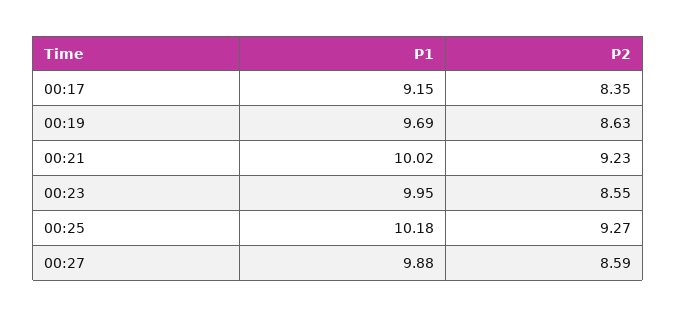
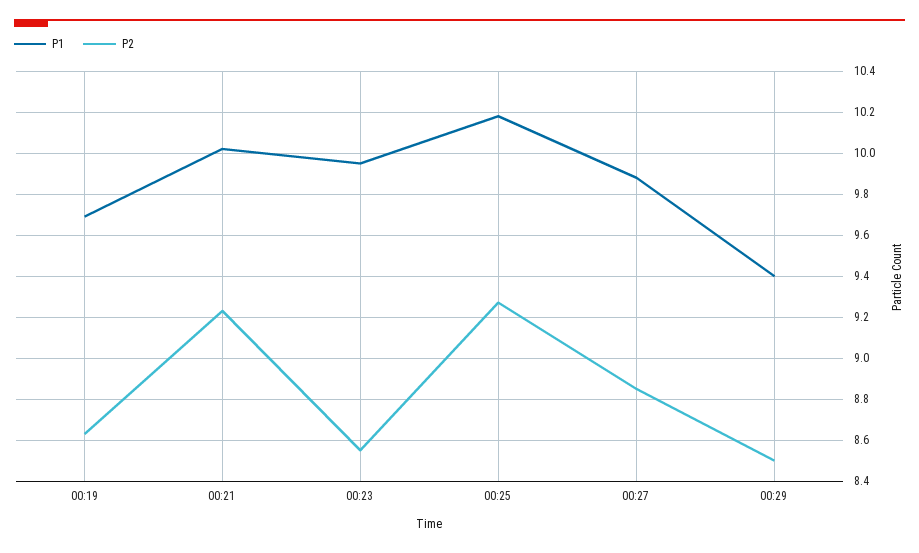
P1, 00:17: 9.15 -> none
P2, 00:17: 8.35 -> none
P2, 00:27: 8.59 -> 8.85
P1, 00:29: none -> 9.4
P2, 00:29: none -> 8.5

